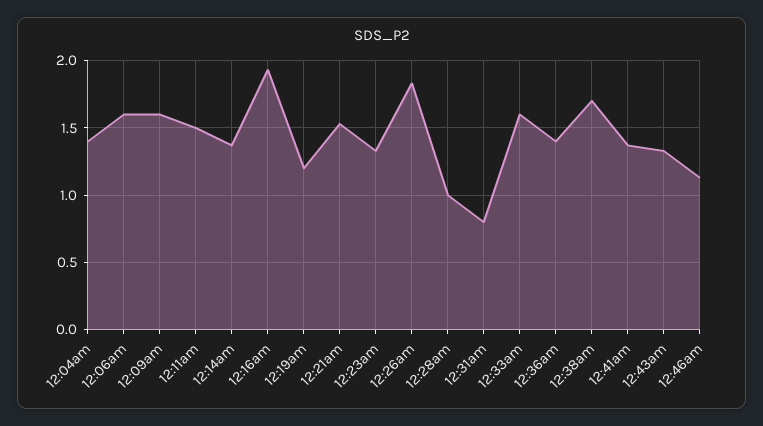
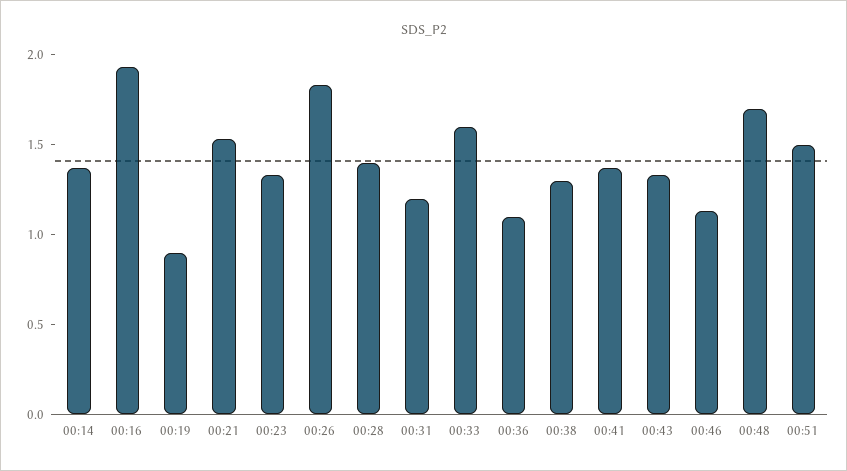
12:04am: 1.4 -> none
12:06am: 1.6 -> none
12:09am: 1.6 -> none
12:11am: 1.5 -> none
12:19am: 1.2 -> 0.9
12:28am: 1 -> 1.4
12:31am: 0.8 -> 1.2
12:36am: 1.4 -> 1.1
12:38am: 1.7 -> 1.3
00:48: none -> 1.7
00:51: none -> 1.5

